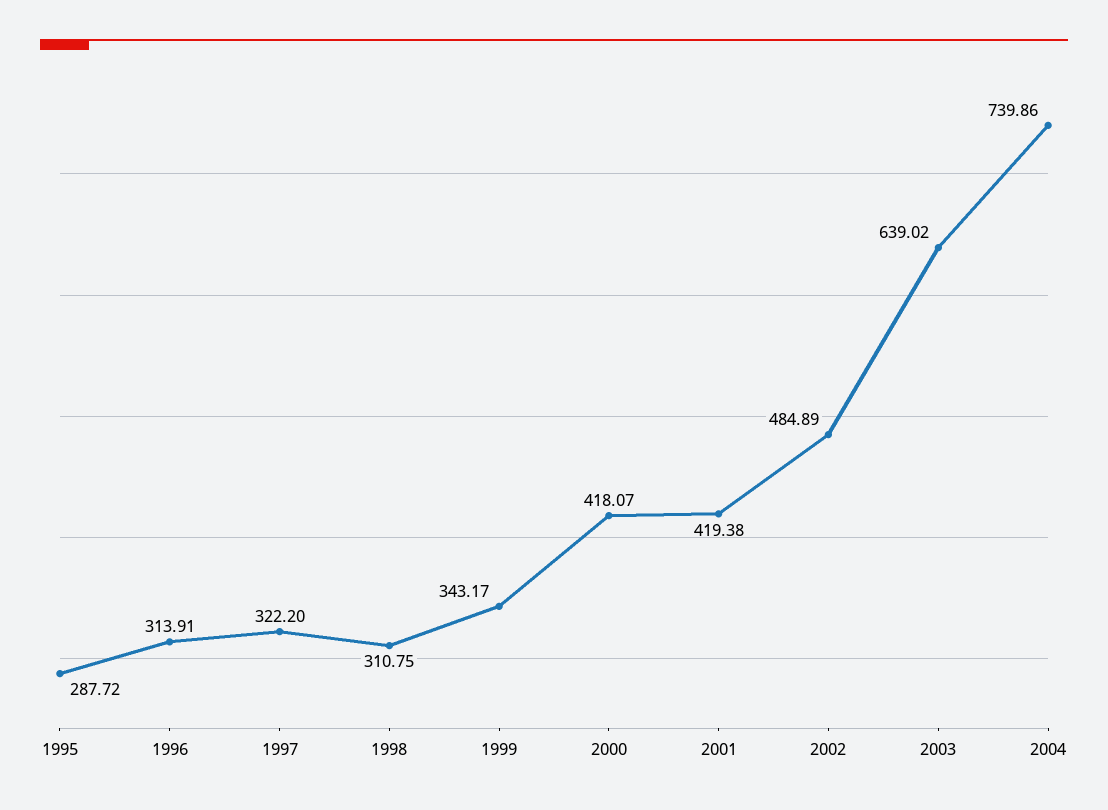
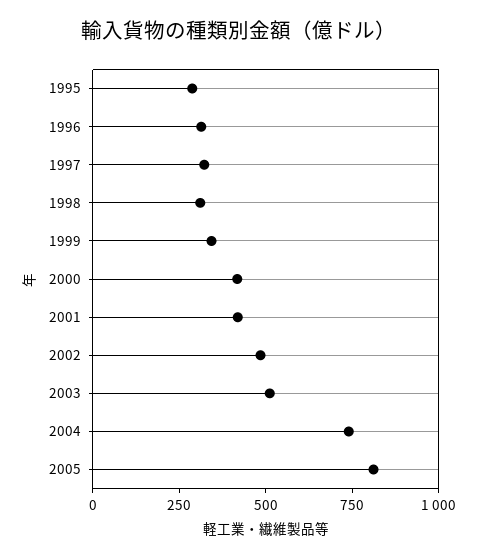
2003: 639.02 -> 500
2005: none -> 800

